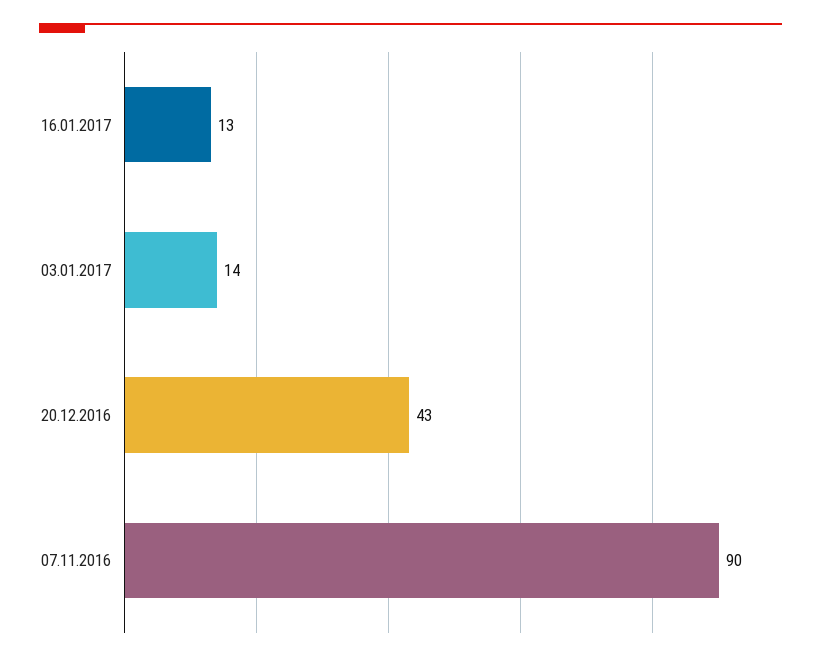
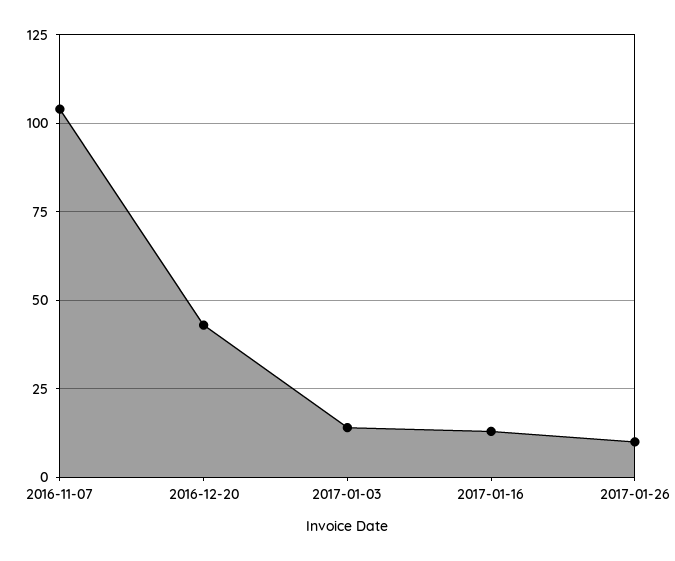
07.11.2016: 90 -> 105
2017-01-26: none -> 10

